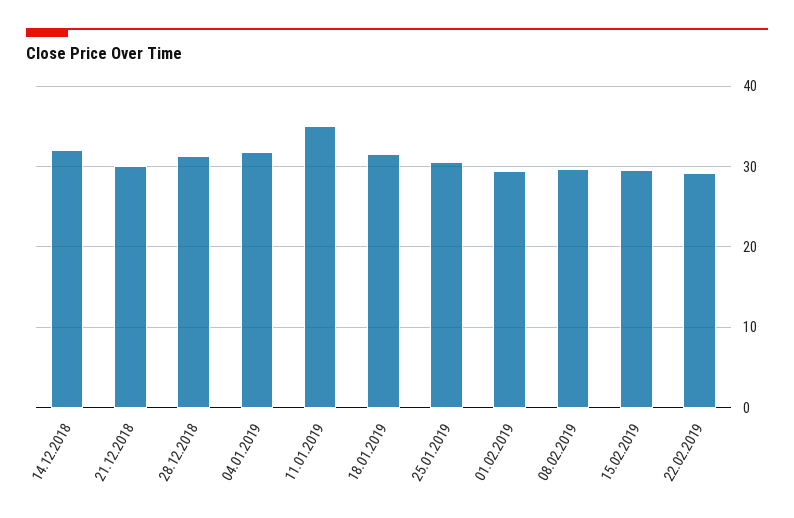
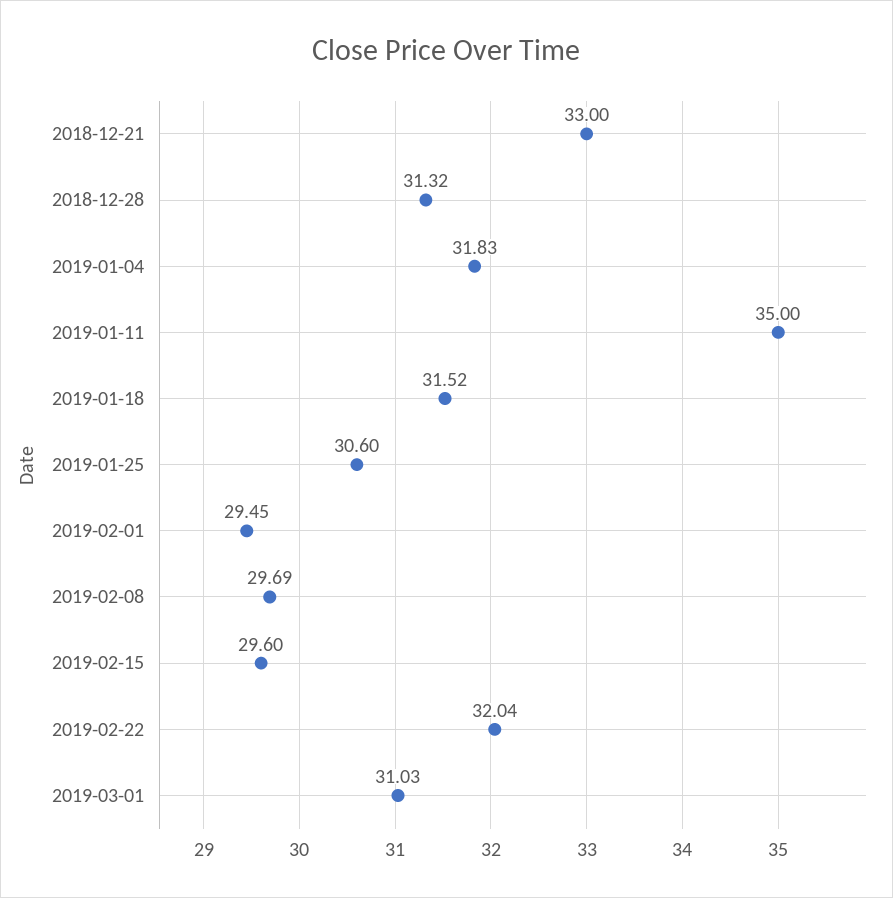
14.12.2018: 32 -> none
21.12.2018: 30 -> 33
22.02.2019: 29 -> 32.04
2019-03-01: none -> 31.03

